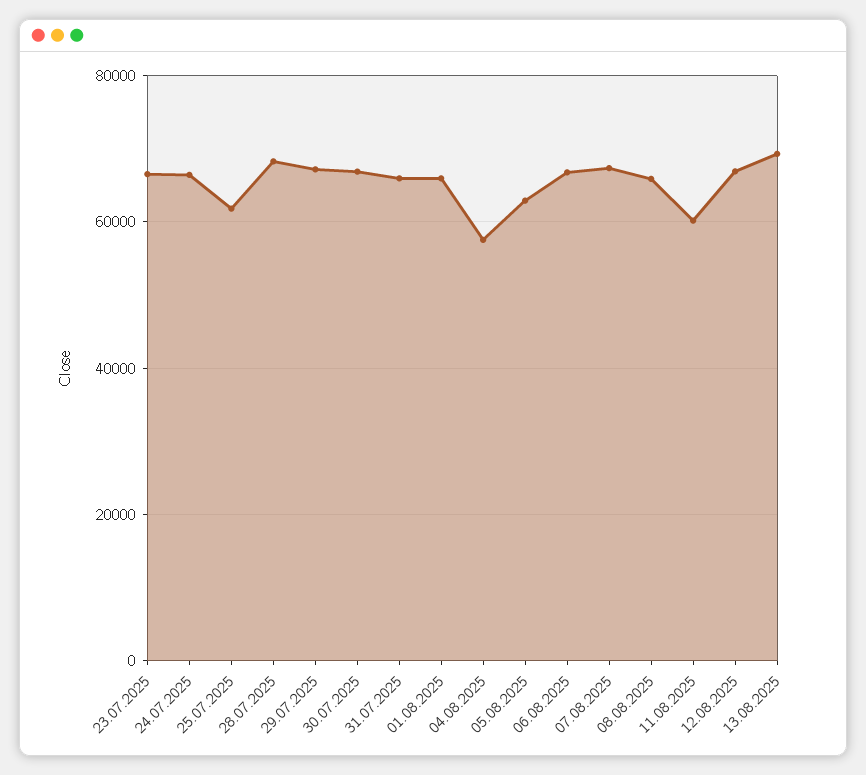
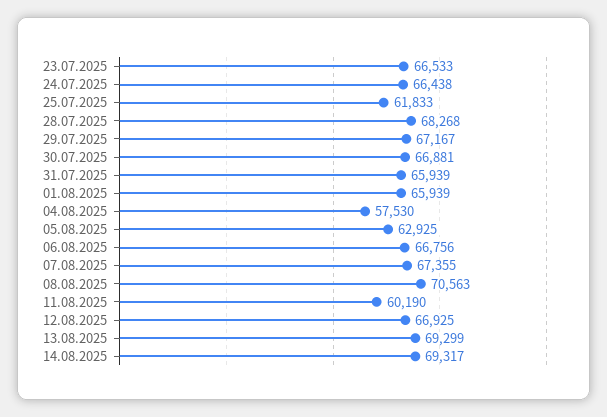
08.08.2025: 66000 -> 70563
14.08.2025: none -> 69317

